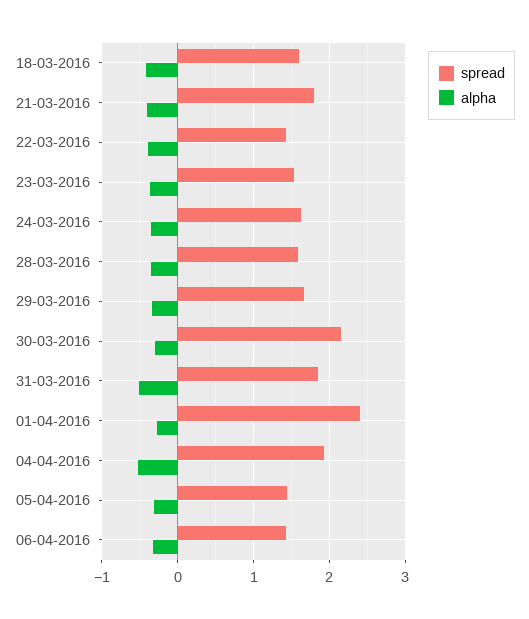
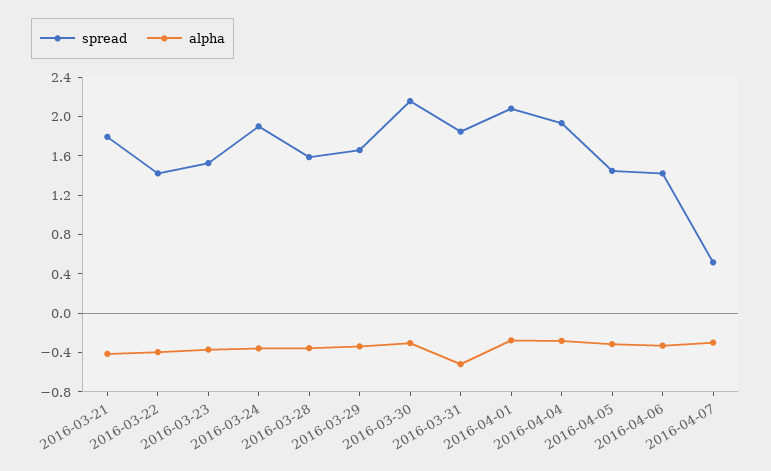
spread, 18-03-2016: 1.6 -> none
alpha, 18-03-2016: -0.4 -> none
spread, 24-03-2016: 1.6 -> 1.9
spread, 01-04-2016: 2.4 -> 2.1
alpha, 04-04-2016: -0.5 -> -0.3
spread, 2016-04-07: none -> 0.5
alpha, 2016-04-07: none -> -0.3

